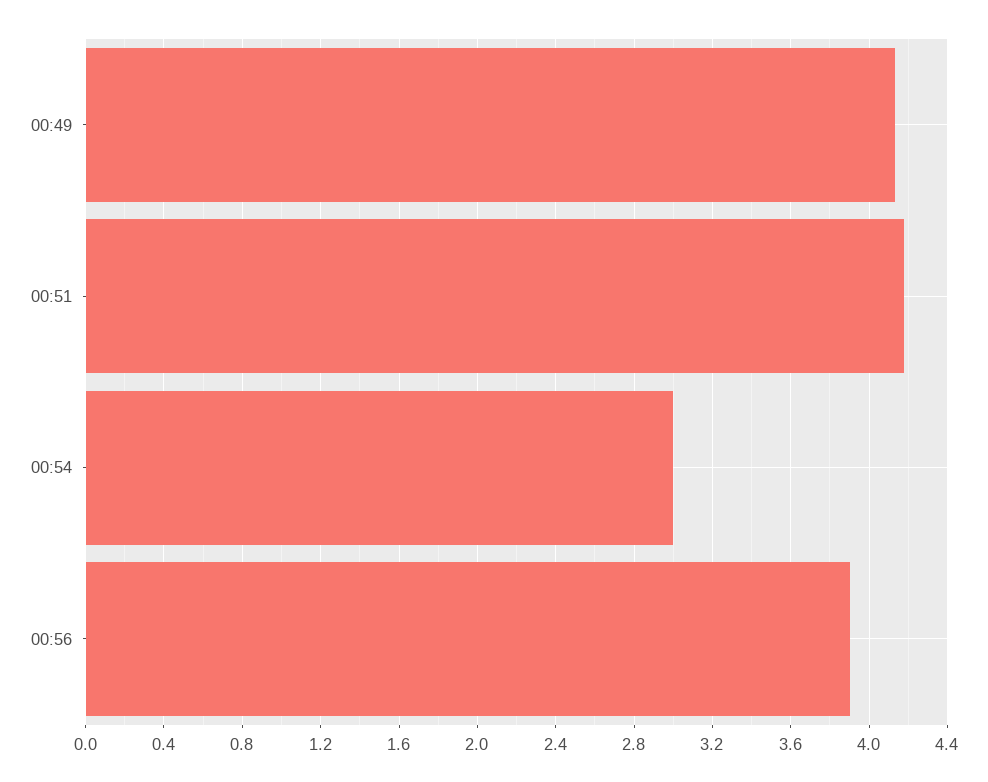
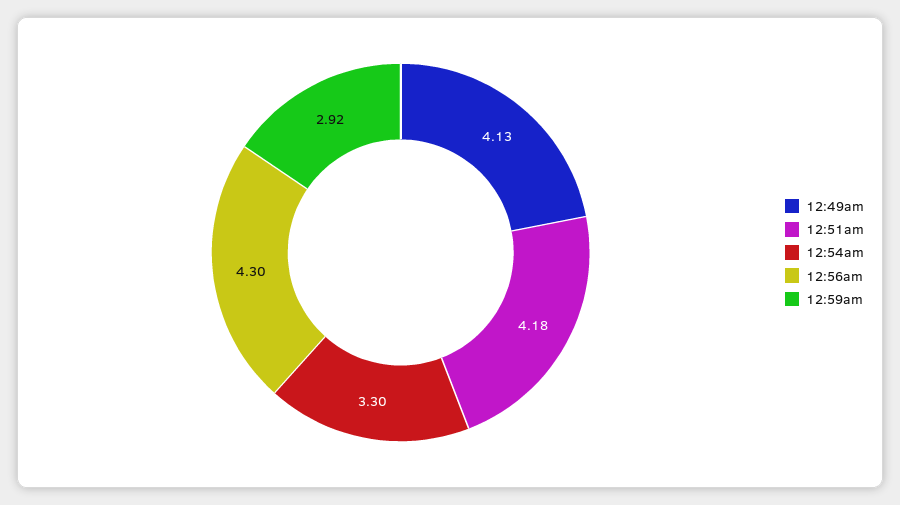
00:54: 3 -> 3.3
00:56: 3.9 -> 4.3
12:59am: none -> 2.92

